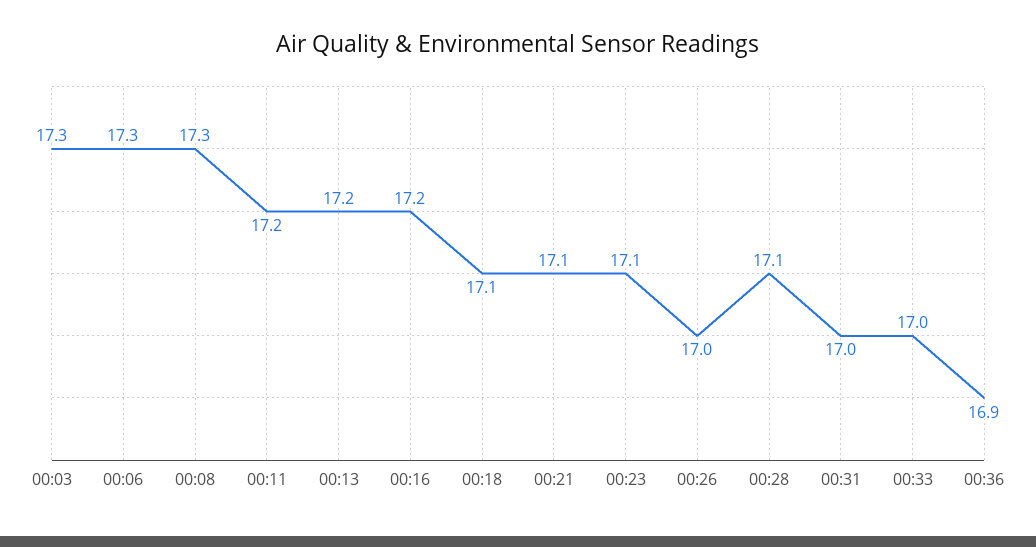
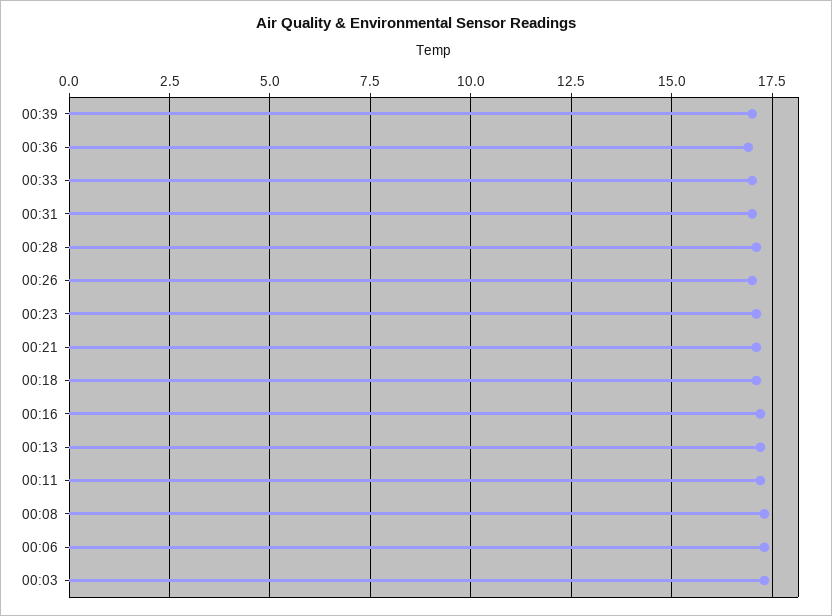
00:39: none -> 17

